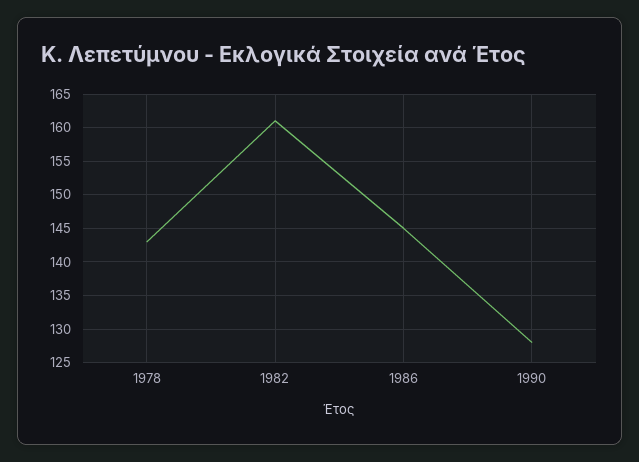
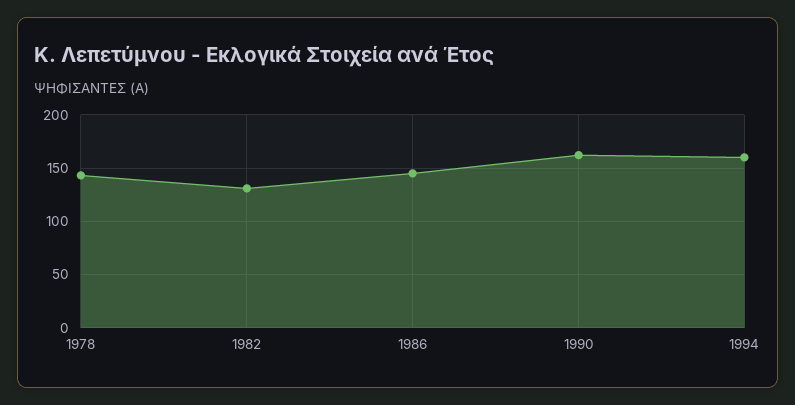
1982: 161 -> 130
1990: 128 -> 160
1994: none -> 160

